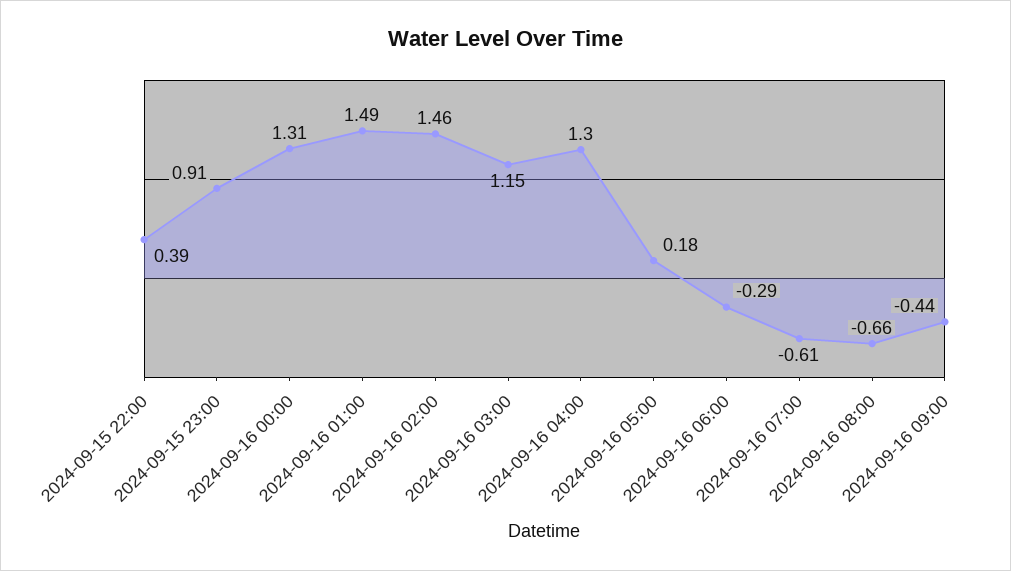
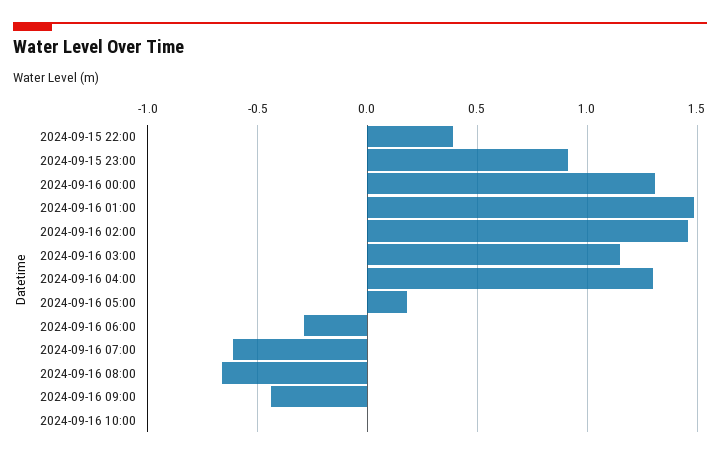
2024-09-16 10:00: none -> 0

